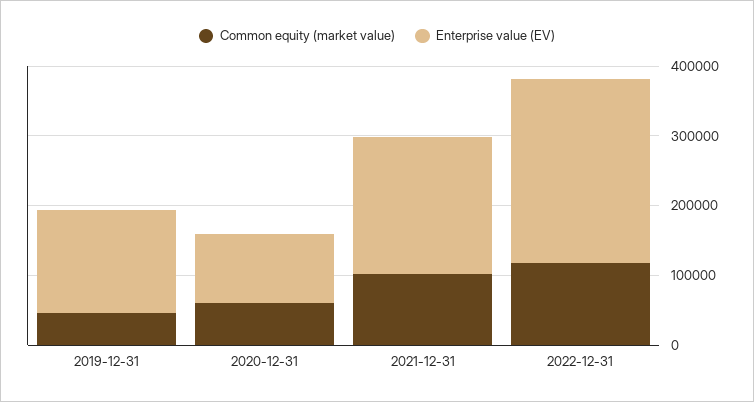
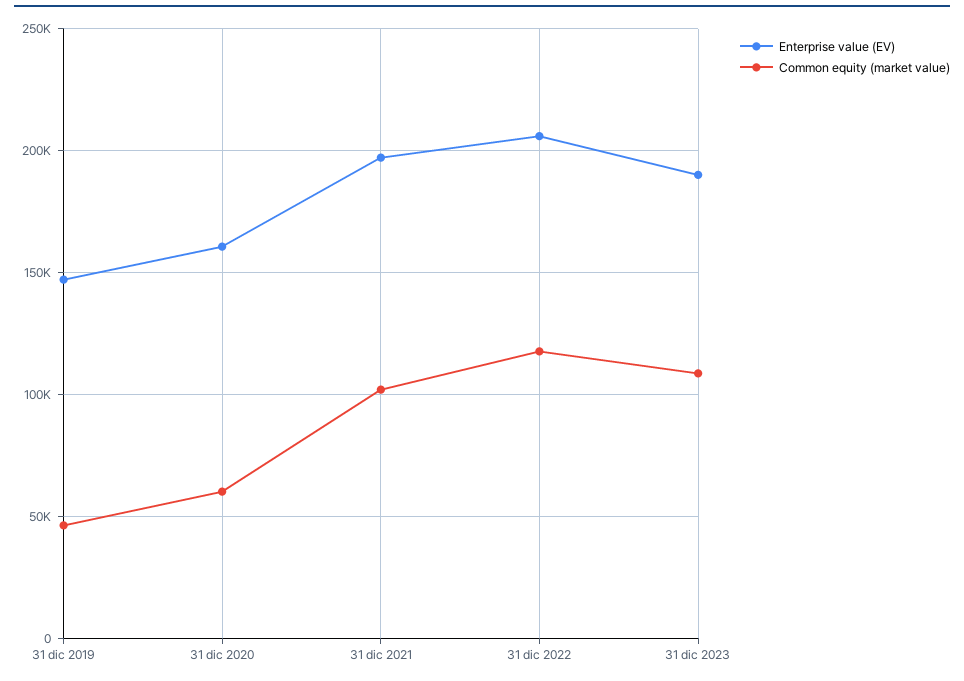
Enterprise value (EV), 2020-12-31: 100000 -> 160000
Enterprise value (EV), 2022-12-31: 260000 -> 205000
Enterprise value (EV), 31 dic 2023: none -> 190000
Common equity (market value), 31 dic 2023: none -> 110000

